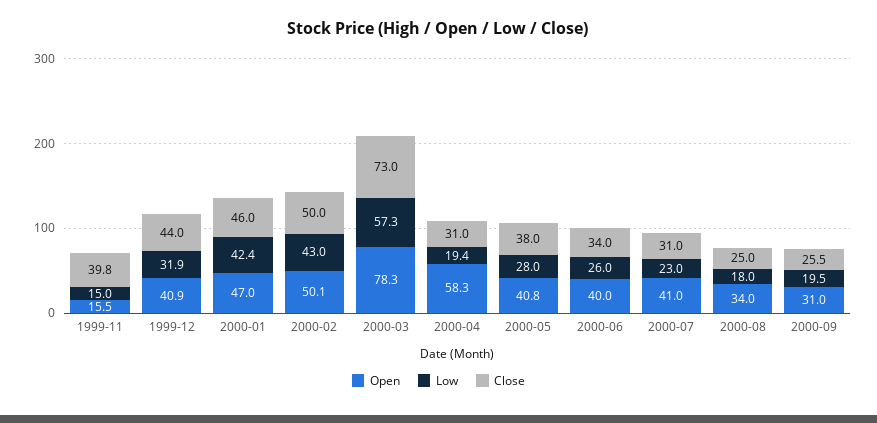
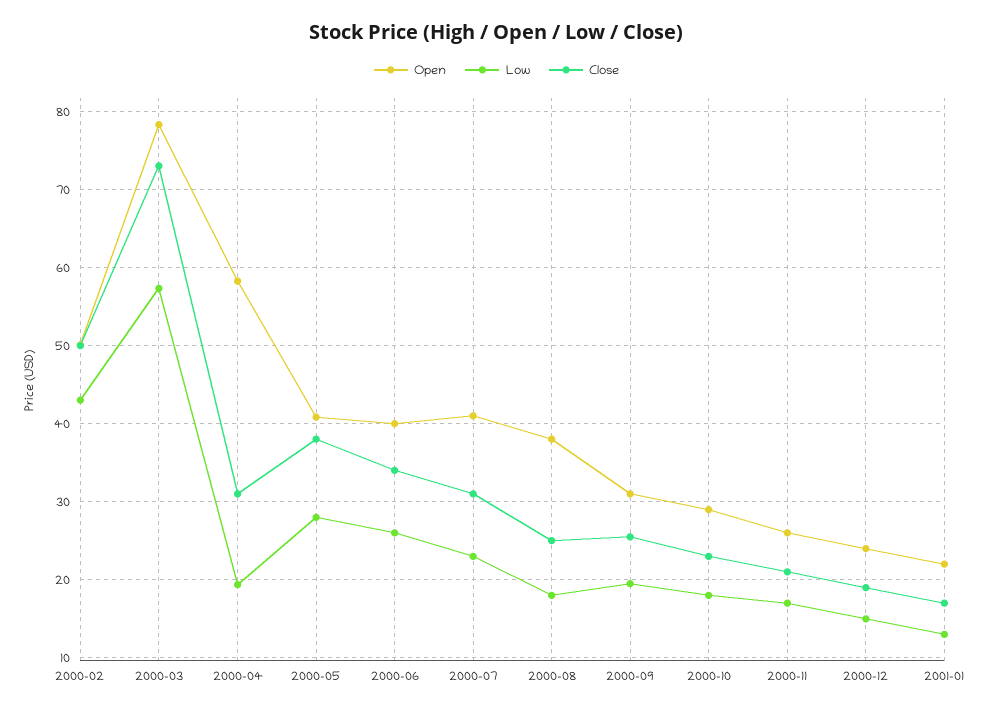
Open, 1999-11: 15.5 -> none
Low, 1999-11: 15 -> none
Close, 1999-11: 39.8 -> none
Open, 1999-12: 40.9 -> none
Low, 1999-12: 31.9 -> none
Close, 1999-12: 44 -> none
Open, 2000-01: 47 -> none
Low, 2000-01: 42.4 -> none
Close, 2000-01: 46 -> none
Open, 2000-08: 34 -> 38
Open, 2000-10: none -> 29
Low, 2000-10: none -> 18
Close, 2000-10: none -> 23
Open, 2000-11: none -> 26
Low, 2000-11: none -> 17
Close, 2000-11: none -> 21
Open, 2000-12: none -> 24
Low, 2000-12: none -> 15
Close, 2000-12: none -> 19
Open, 2001-01: none -> 22
Low, 2001-01: none -> 13
Close, 2001-01: none -> 17

